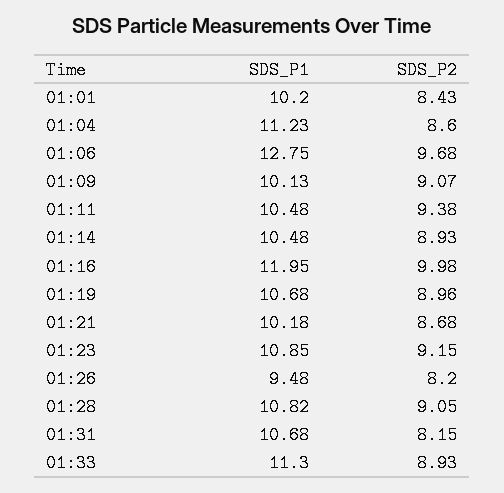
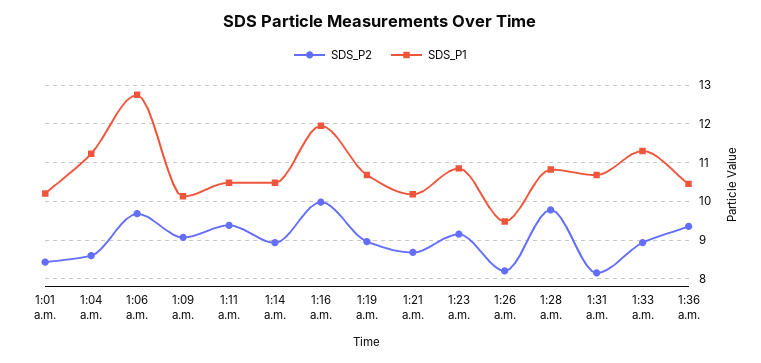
SDS_P2, 01:28: 9.05 -> 9.8
SDS_P2, 1:36 a.m.: none -> 9.4
SDS_P1, 1:36 a.m.: none -> 10.4

